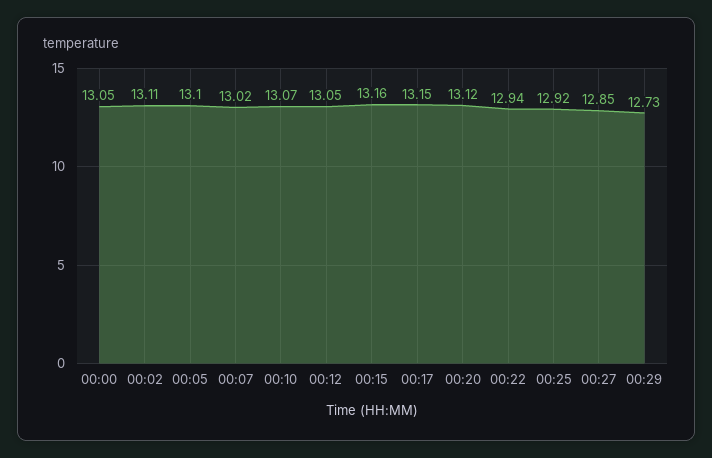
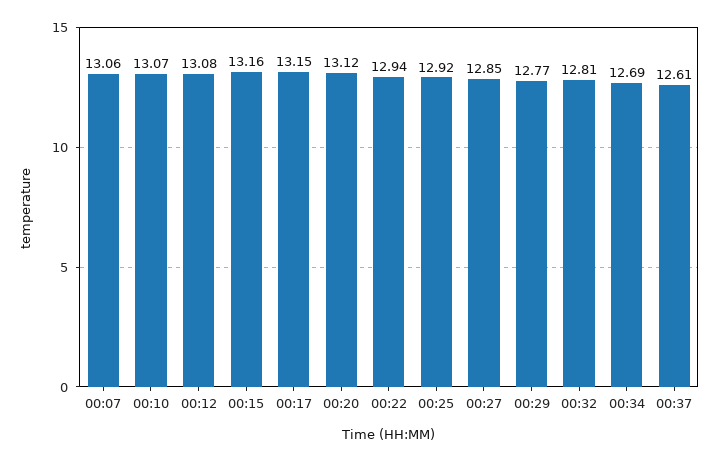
00:00: 13.05 -> none
00:02: 13.11 -> none
00:05: 13.1 -> none
00:07: 13.02 -> 13.06
00:12: 13.05 -> 13.08
00:29: 12.73 -> 12.77
00:32: none -> 12.81
00:34: none -> 12.69
00:37: none -> 12.61

